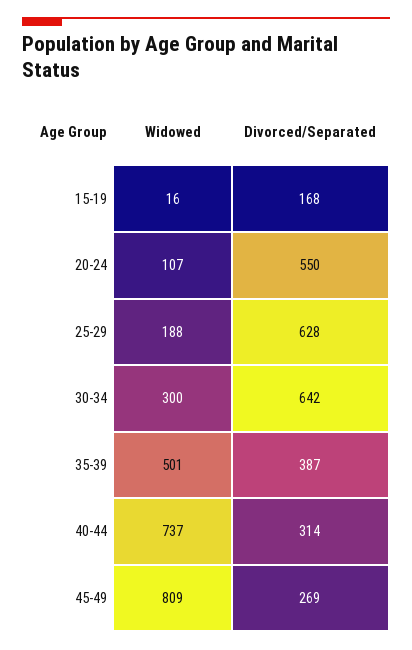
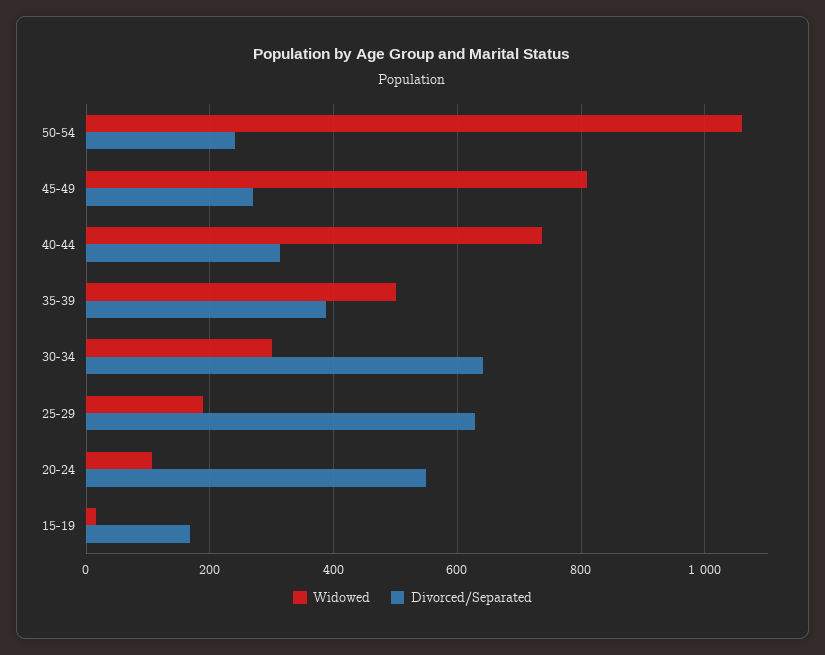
Widowed, 50-54: none -> 1060
Divorced/Separated, 50-54: none -> 240

